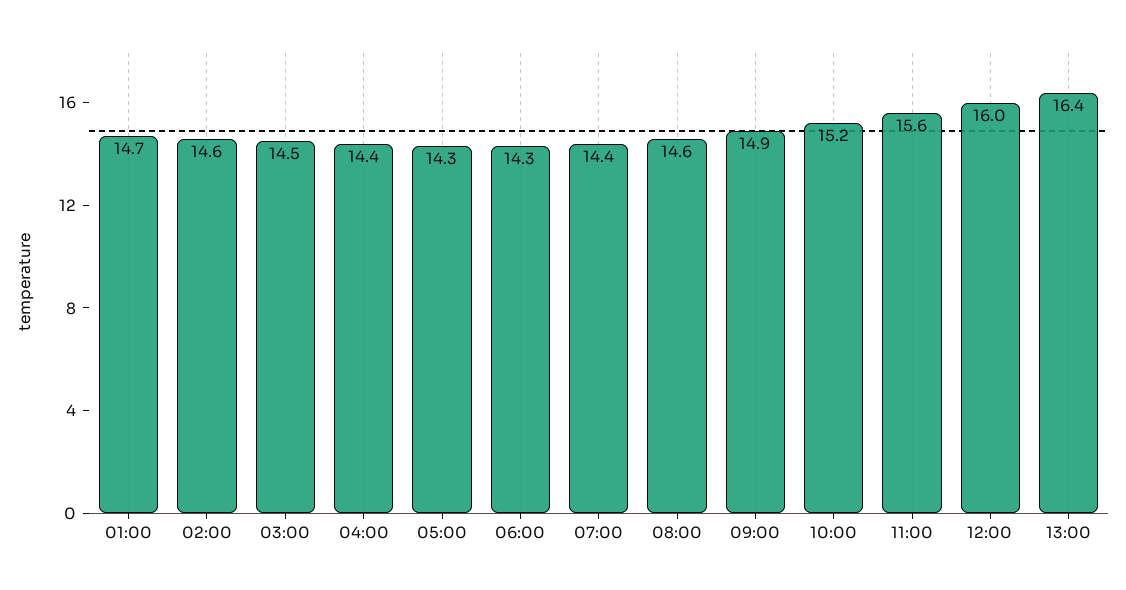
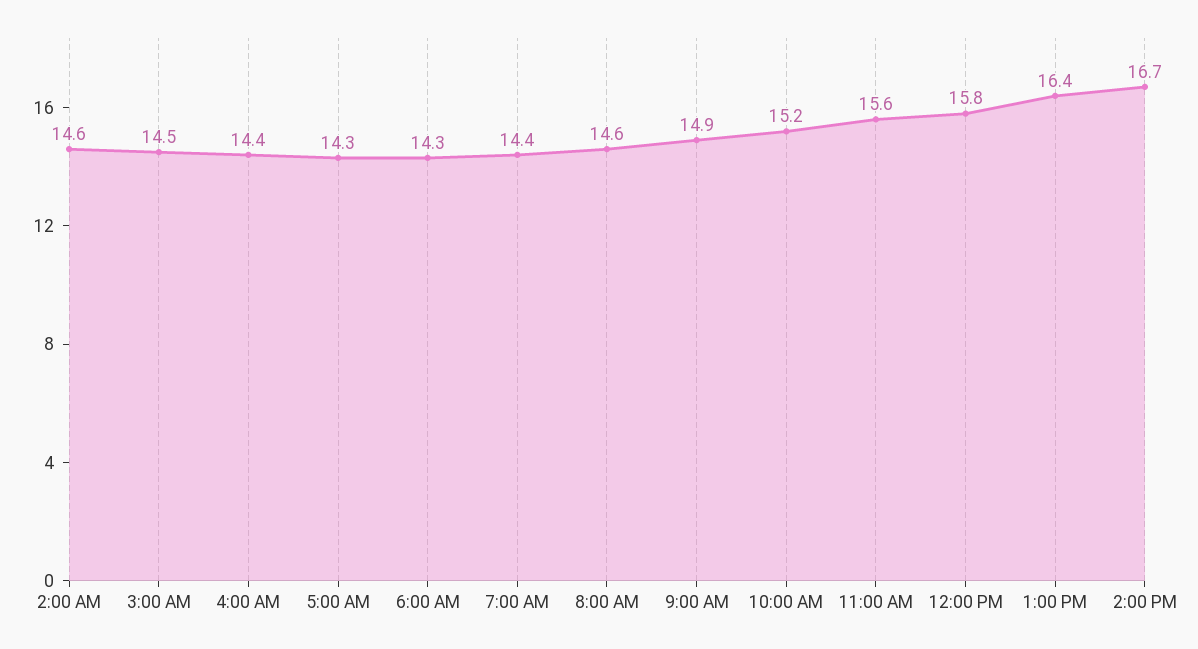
01:00: 14.7 -> none
12:00: 16 -> 15.8
2:00 PM: none -> 16.7

